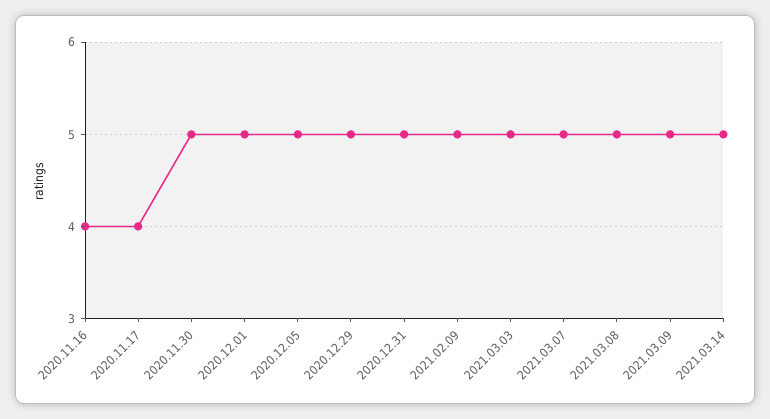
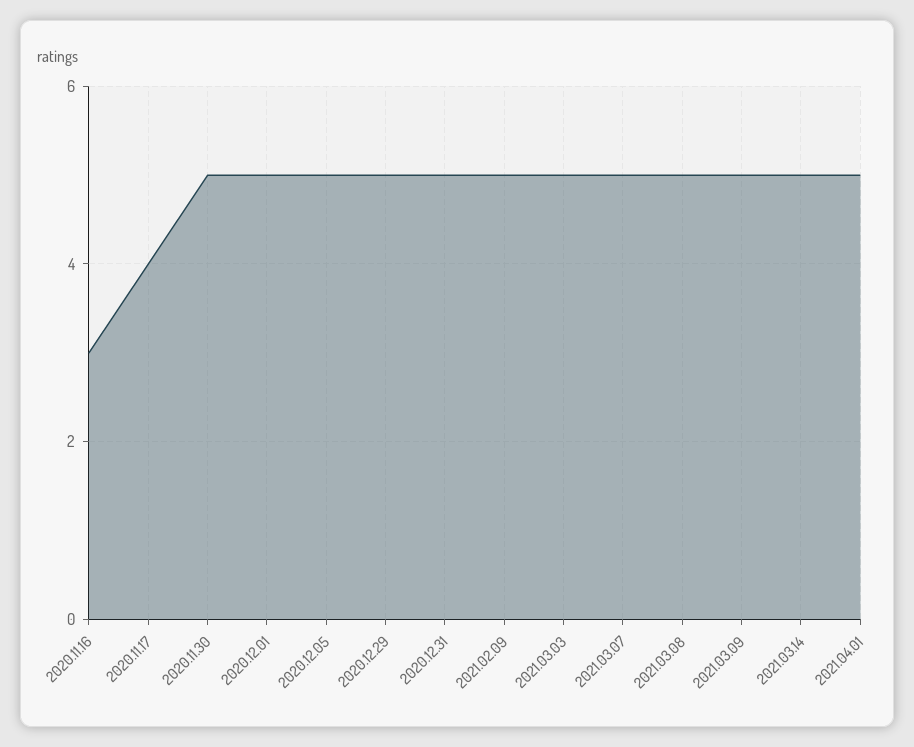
2020.11.16: 4 -> 3
2021.04.01: none -> 5

